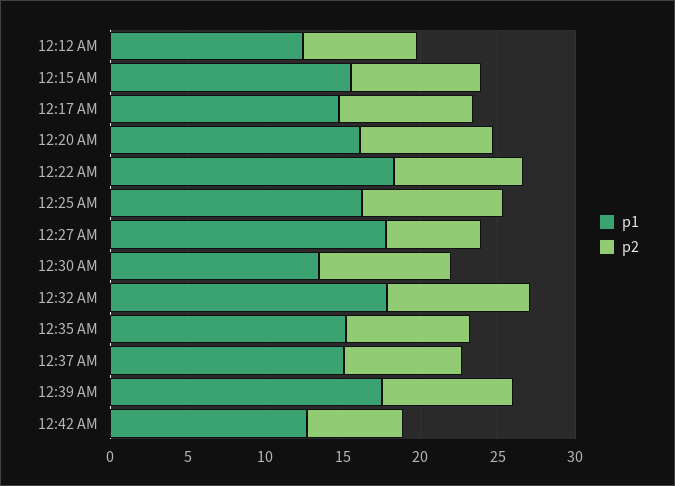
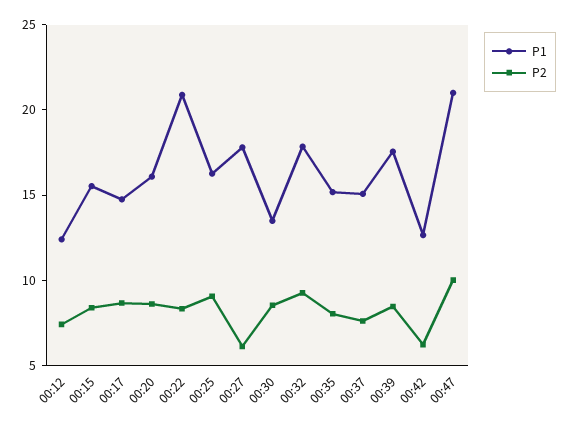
p1, 12:22 AM: 18 -> 21
p1, 00:47: none -> 21
p2, 00:47: none -> 10

